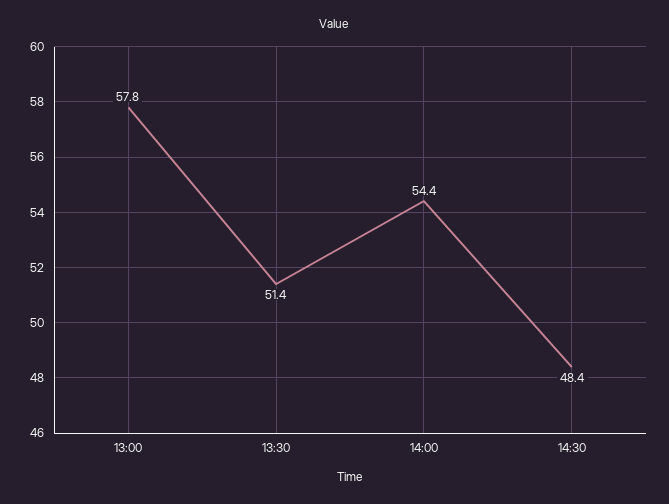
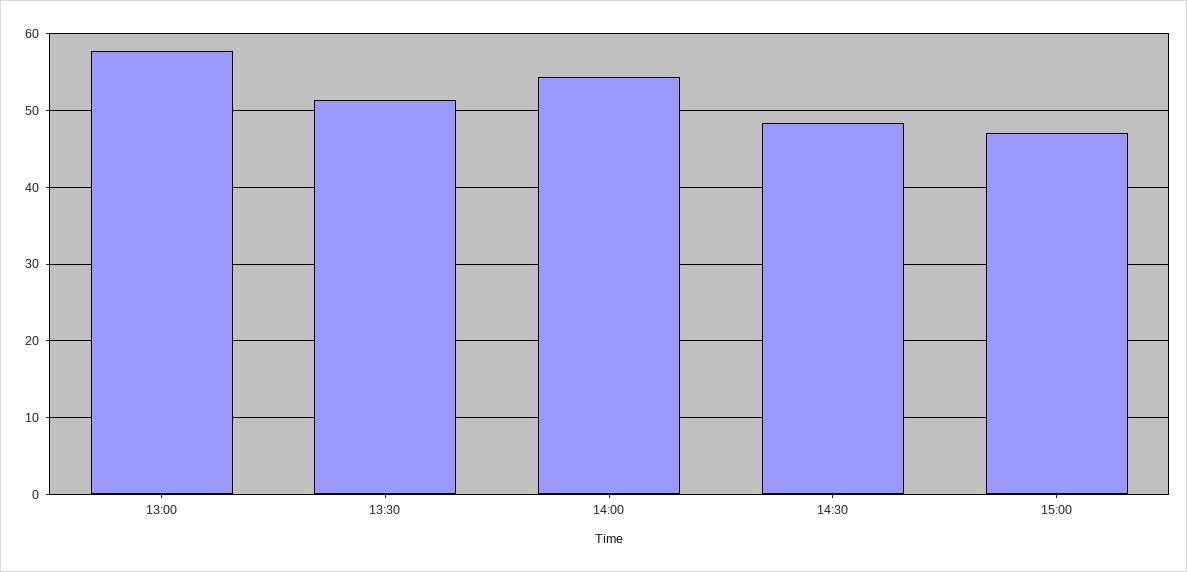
15:00: none -> 47

